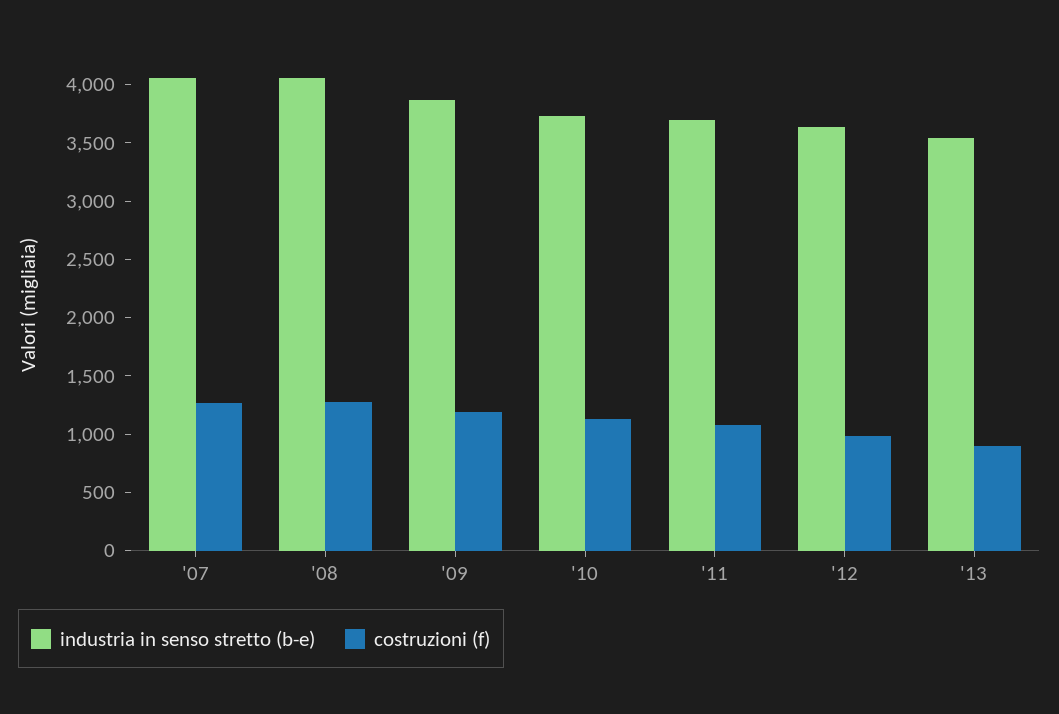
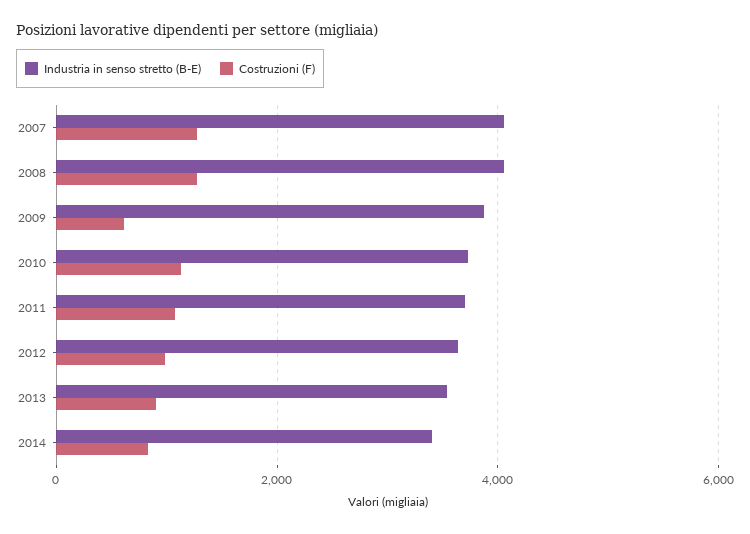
costruzioni (f), '09: 1200 -> 600
industria in senso stretto (b-e), 2014: none -> 3400
costruzioni (f), 2014: none -> 800

